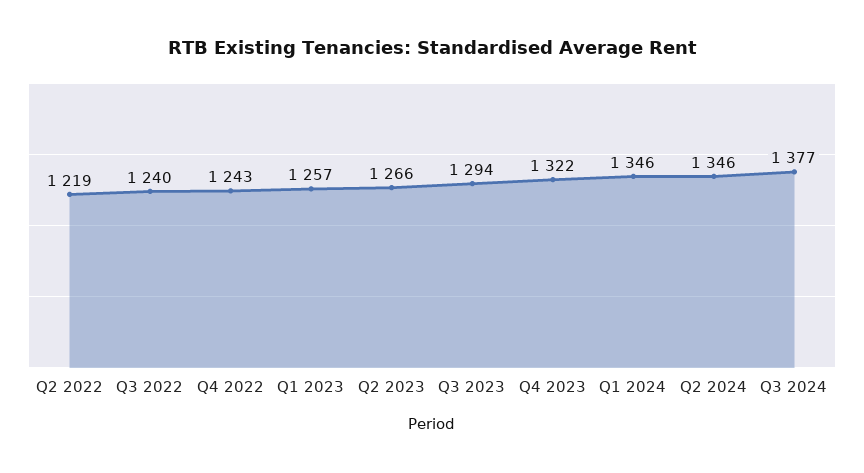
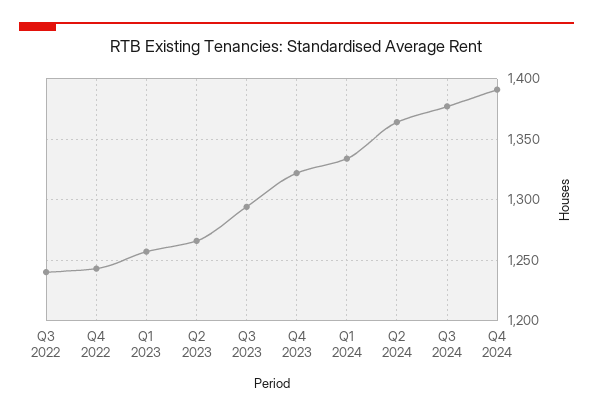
Q2 2022: 1219 -> none
Q1 2024: 1346 -> 1335
Q2 2024: 1346 -> 1365
Q4 2024: none -> 1390

